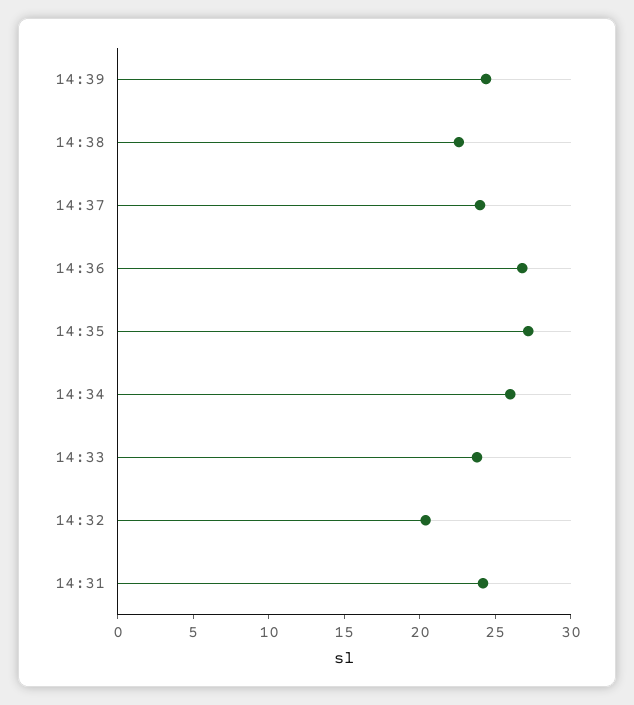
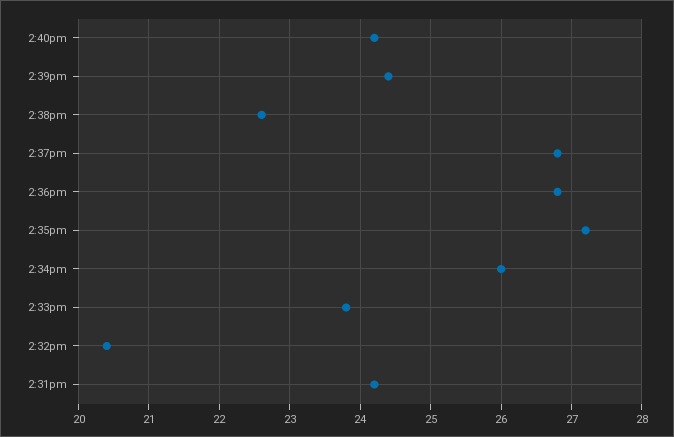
14:37: 24 -> 26.8
2:40pm: none -> 24.2

